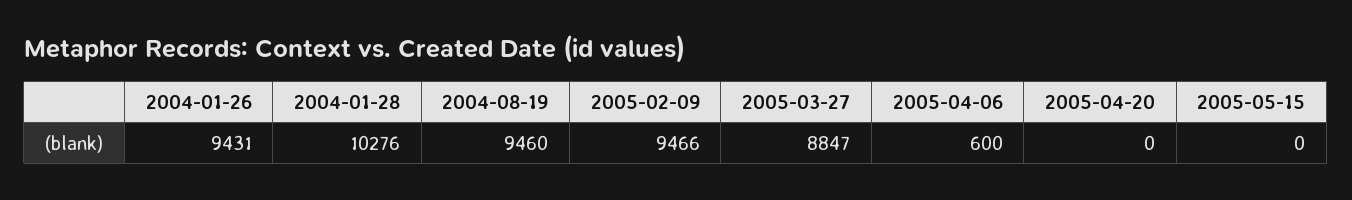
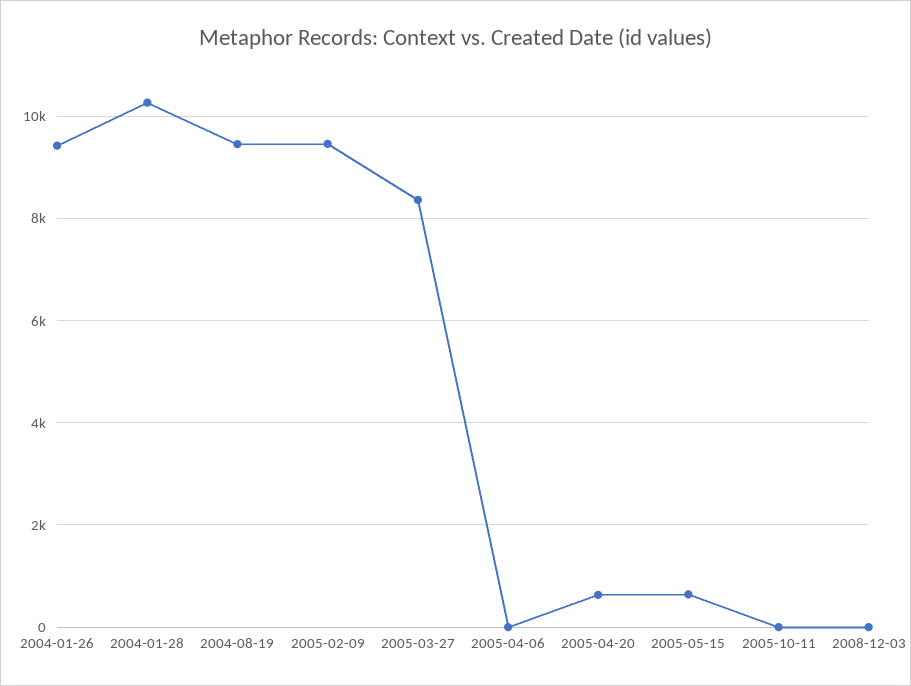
2005-03-27: 8847 -> 8400
2005-04-06: 600 -> 0
2005-04-20: 0 -> 600
2005-05-15: 0 -> 600
2005-10-11: none -> 0
2008-12-03: none -> 0

